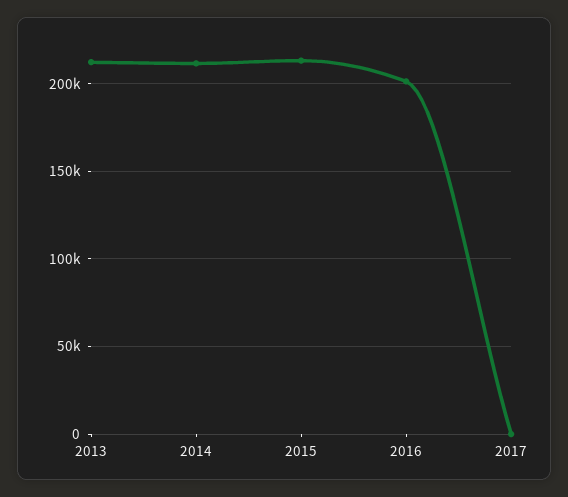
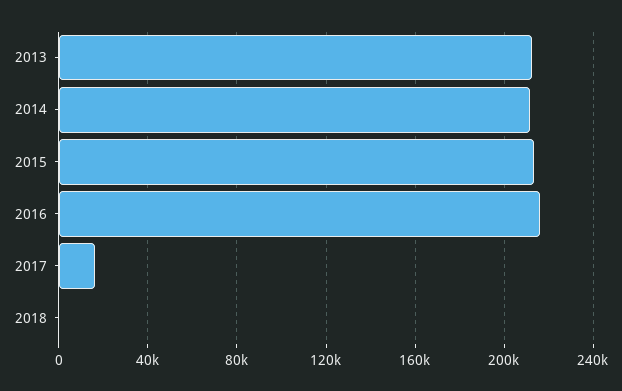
2016: 200000 -> 215000
2017: 0 -> 15000
2018: none -> 0

